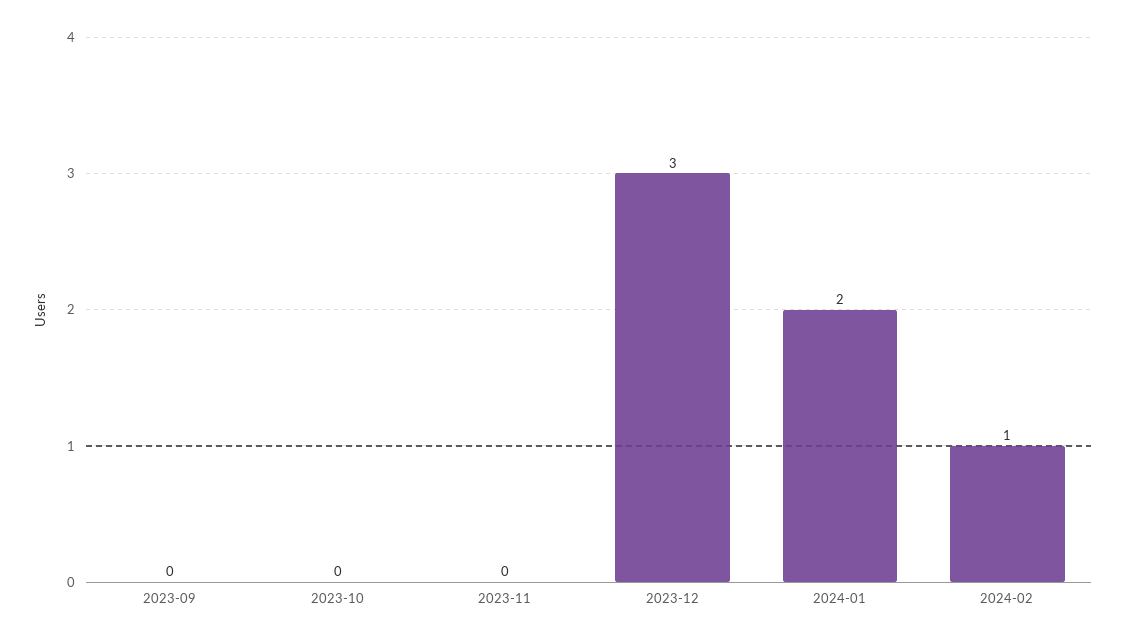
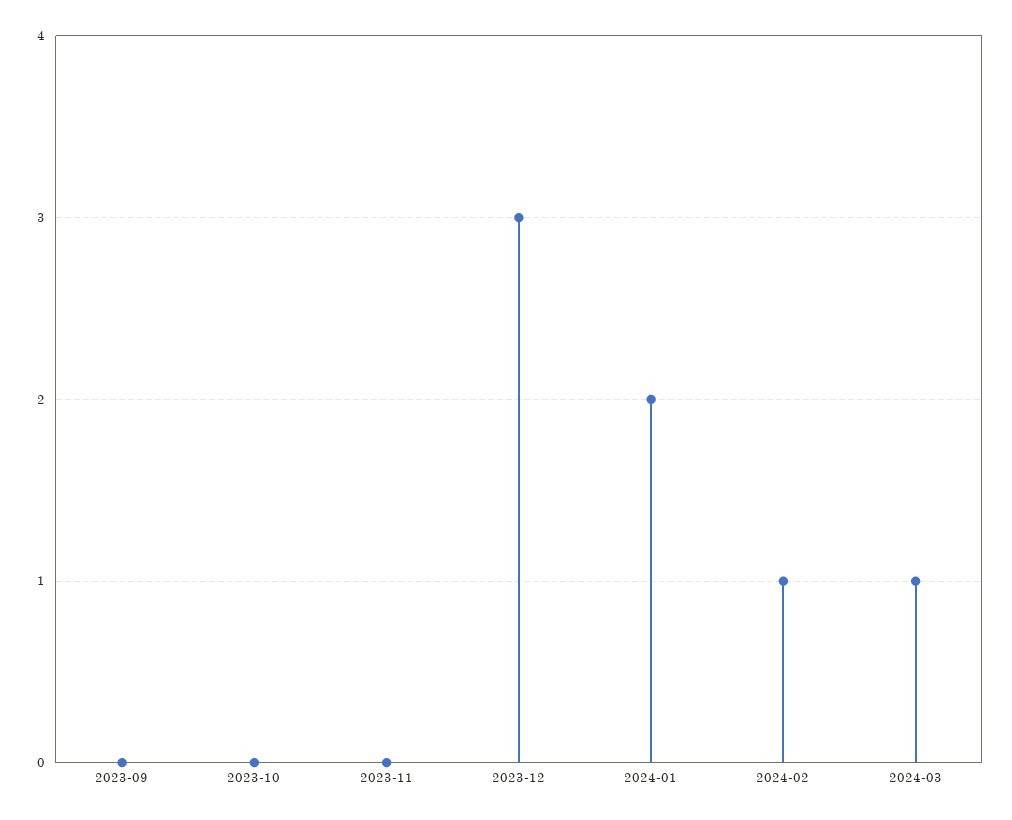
2024-03: none -> 1

